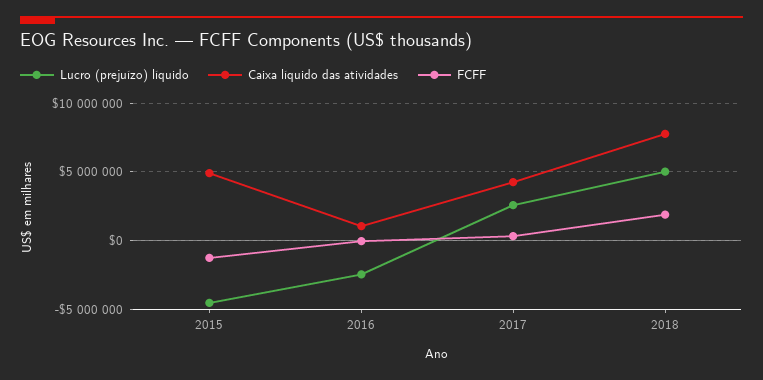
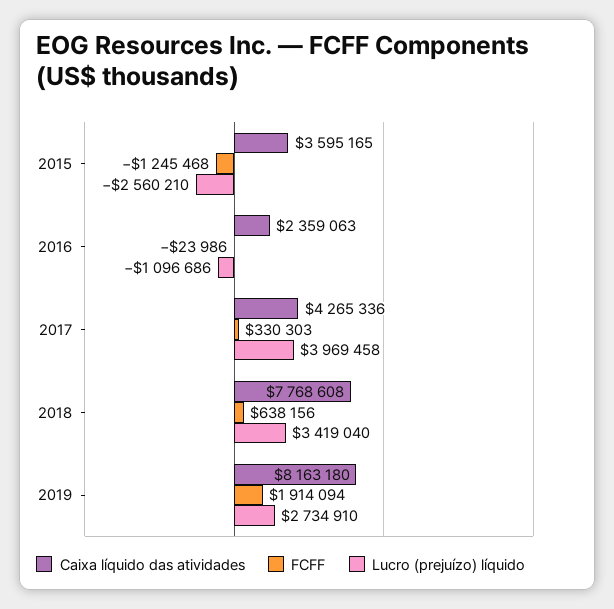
Lucro (prejuízo) líquido, 2015: -4500000 -> -2560210
Caixa líquido das atividades, 2015: 5000000 -> 3595165
Lucro (prejuízo) líquido, 2016: -2500000 -> -1096686
Caixa líquido das atividades, 2016: 1000000 -> 2359063
Lucro (prejuízo) líquido, 2017: 2500000 -> 3969458
Lucro (prejuízo) líquido, 2018: 5000000 -> 3419040
FCFF, 2018: 2000000 -> 638156
Caixa líquido das atividades, 2019: none -> 8163180
FCFF, 2019: none -> 1914094
Lucro (prejuízo) líquido, 2019: none -> 2734910

